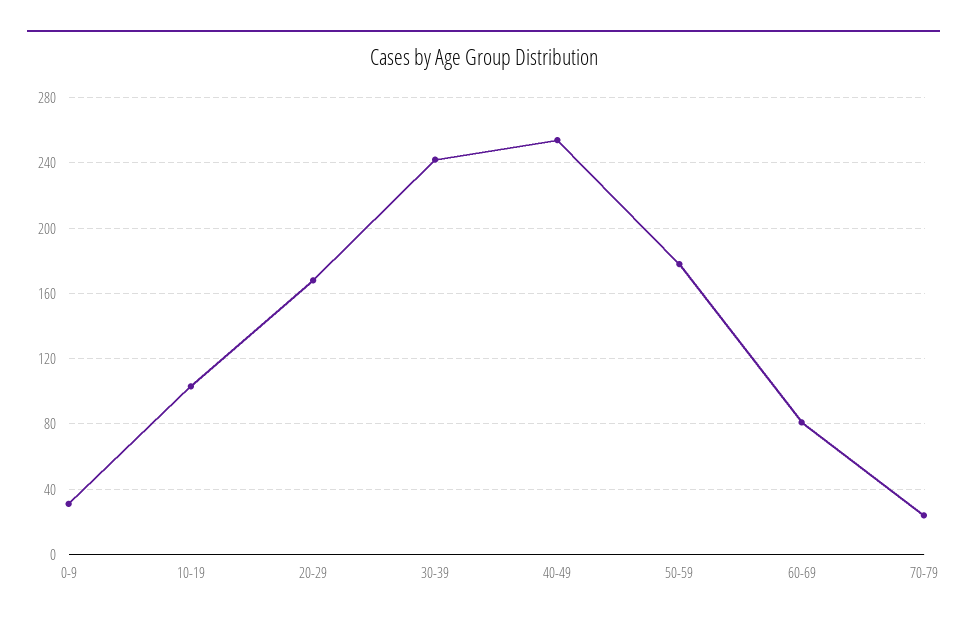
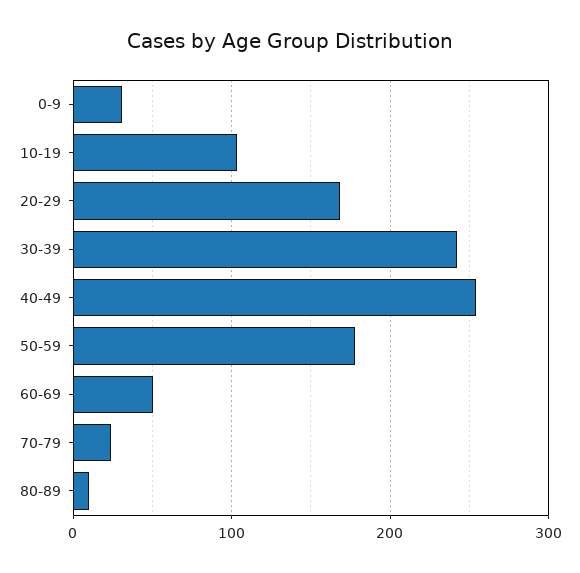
60-69: 80 -> 50
80-89: none -> 10

